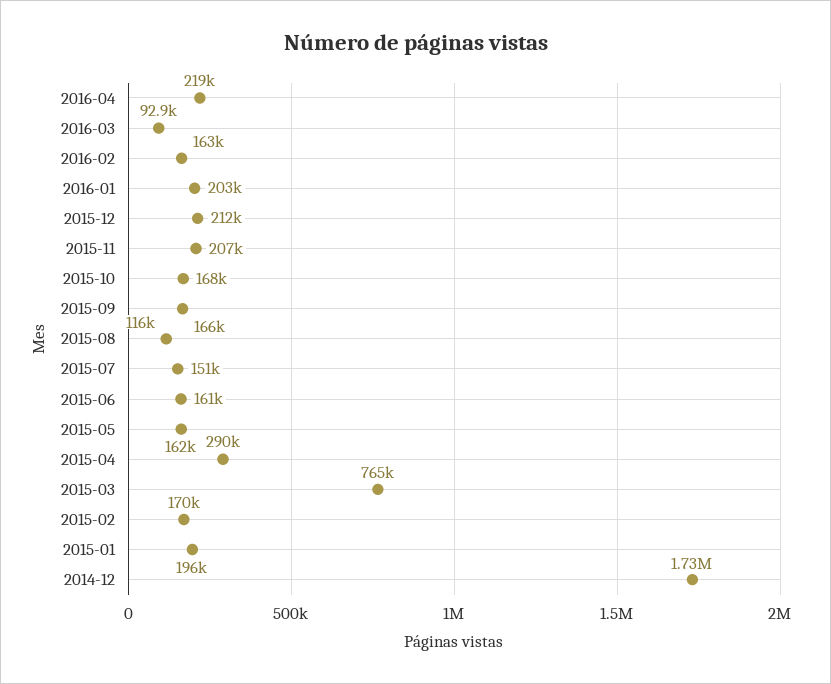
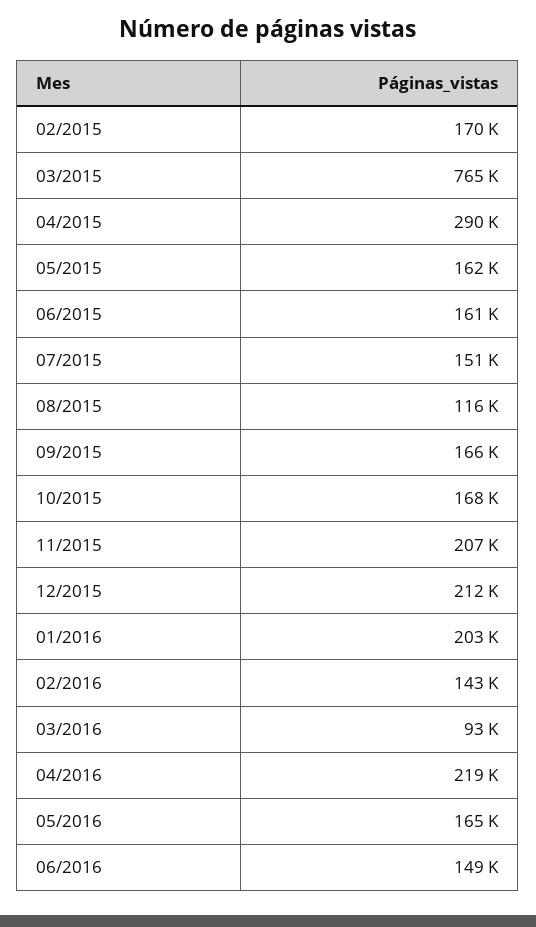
2016-02: 163000 -> 143000
2015-01: 196000 -> none
2014-12: 1730000 -> none
05/2016: none -> 165000
06/2016: none -> 149000

